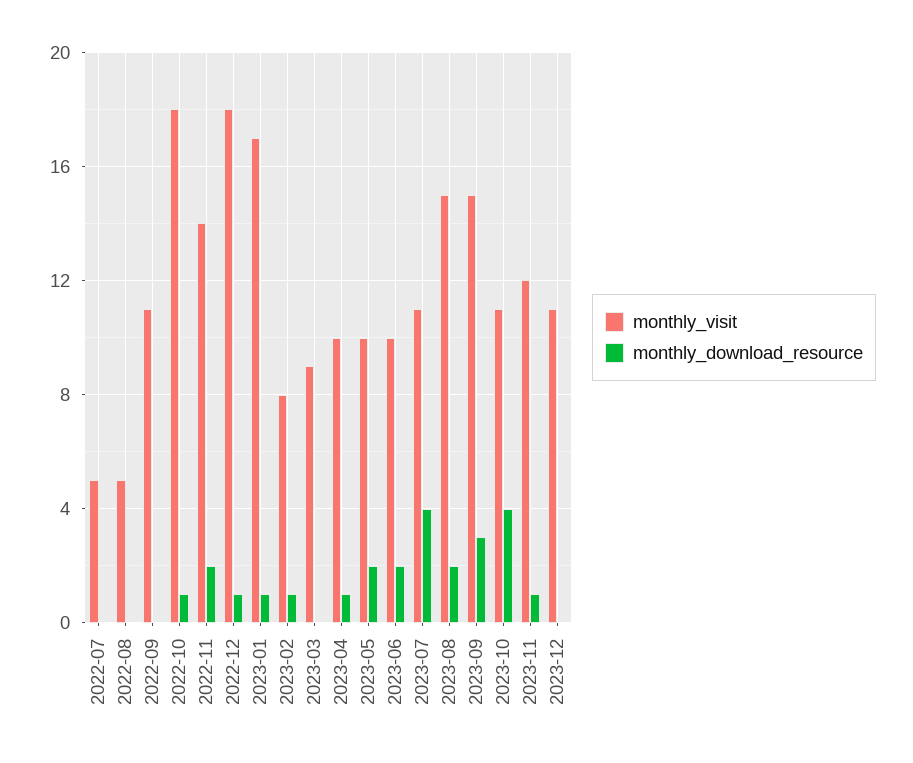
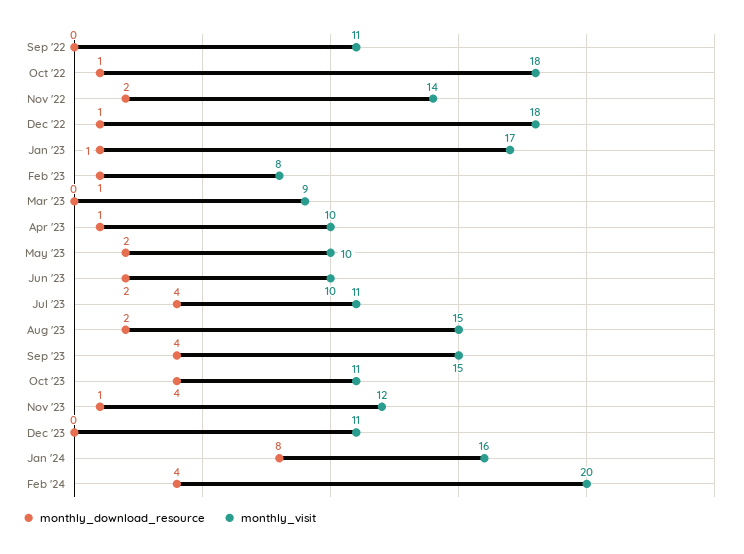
monthly_visit, 2022-07: 5 -> none
monthly_download_resource, 2022-07: 0 -> none
monthly_visit, 2022-08: 5 -> none
monthly_download_resource, 2022-08: 0 -> none
monthly_download_resource, 2023-09: 3 -> 4
monthly_download_resource, Jan '24: none -> 8
monthly_visit, Jan '24: none -> 16
monthly_download_resource, Feb '24: none -> 4
monthly_visit, Feb '24: none -> 20

